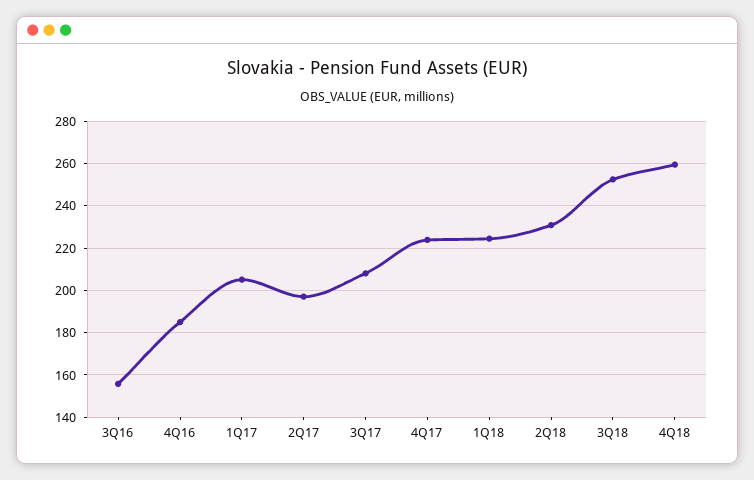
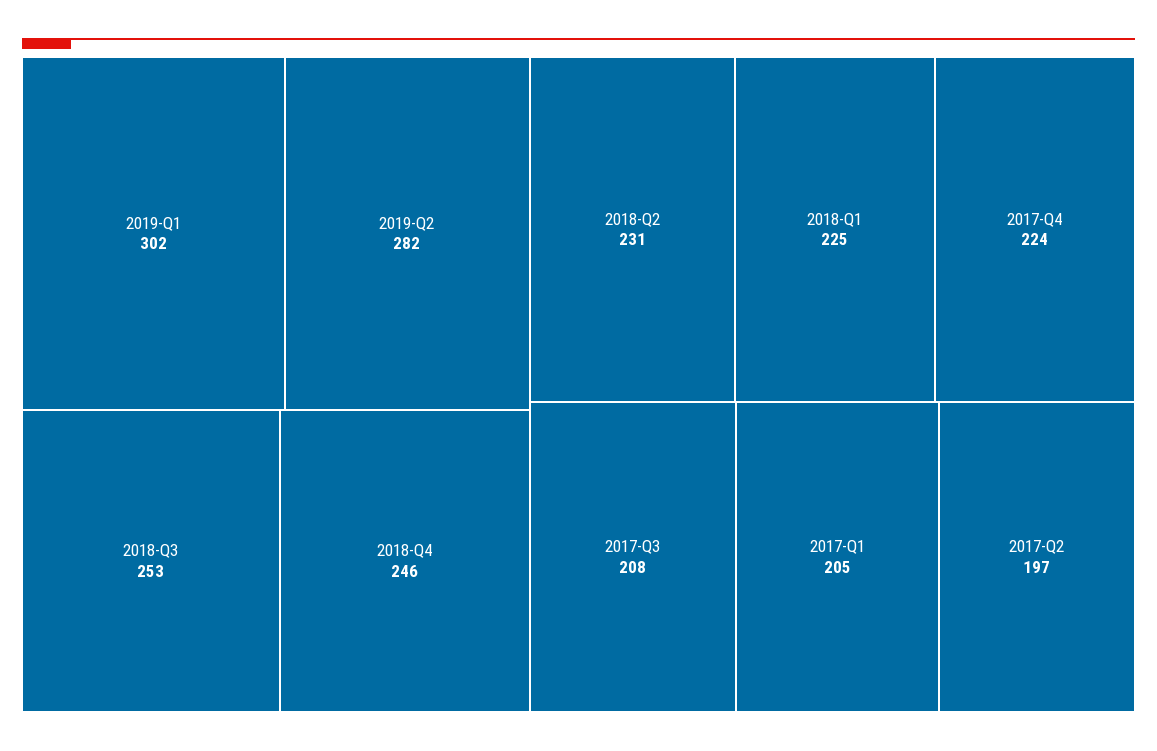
3Q16: 155 -> none
4Q16: 185 -> none
4Q18: 260 -> 246
2019-Q1: none -> 302
2019-Q2: none -> 282

